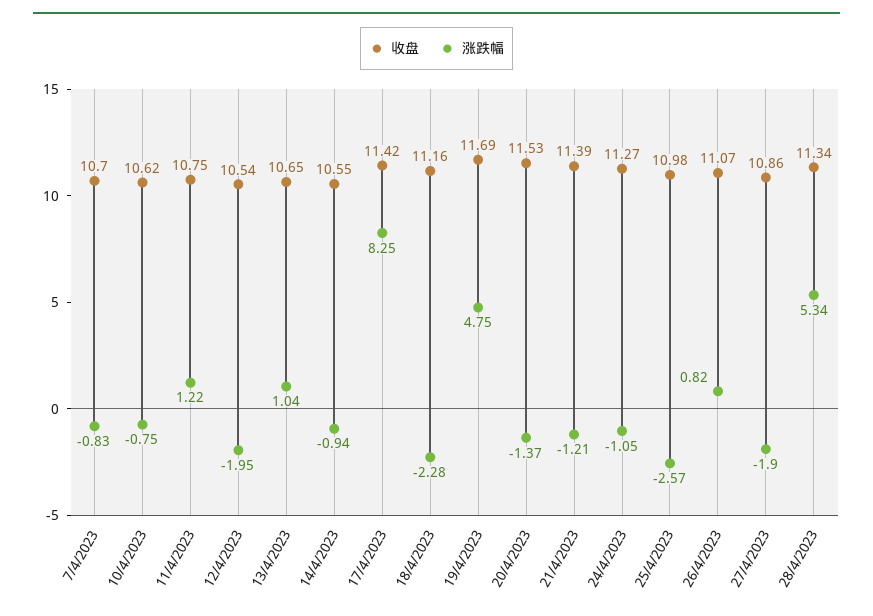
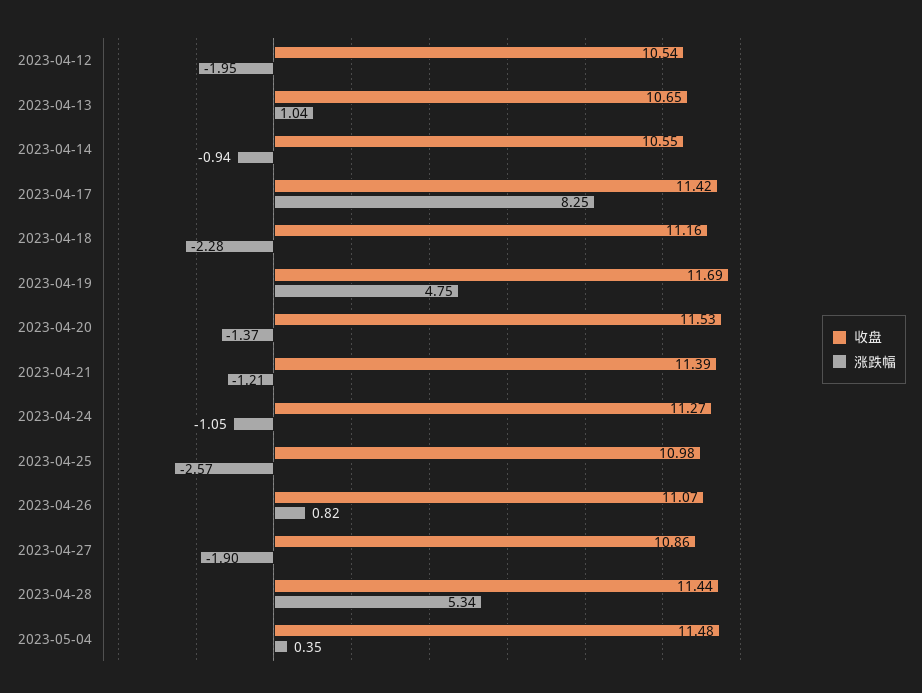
收盘, 7/4/2023: 10.7 -> none
涨跌幅, 7/4/2023: -0.83 -> none
收盘, 10/4/2023: 10.62 -> none
涨跌幅, 10/4/2023: -0.75 -> none
收盘, 11/4/2023: 10.75 -> none
涨跌幅, 11/4/2023: 1.22 -> none
收盘, 28/4/2023: 11.34 -> 11.44
收盘, 2023-05-04: none -> 11.48
涨跌幅, 2023-05-04: none -> 0.35

